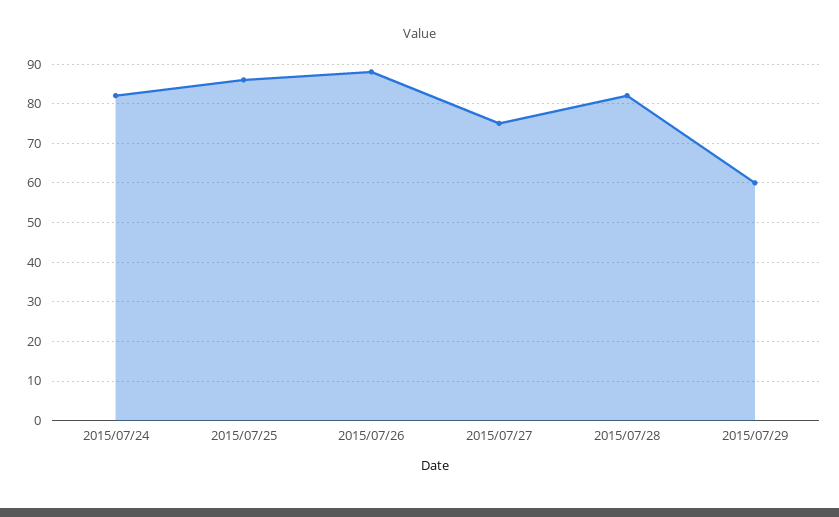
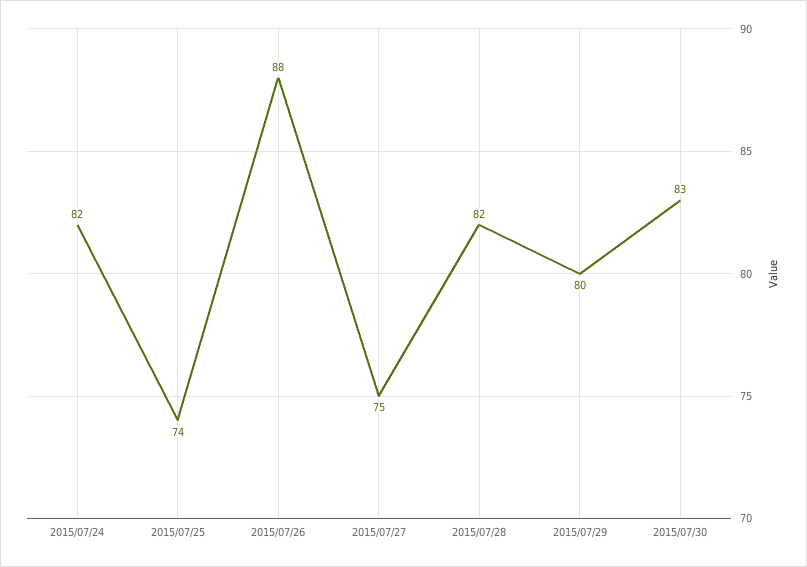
2015/07/25: 85 -> 74
2015/07/29: 60 -> 80
2015/07/30: none -> 83

